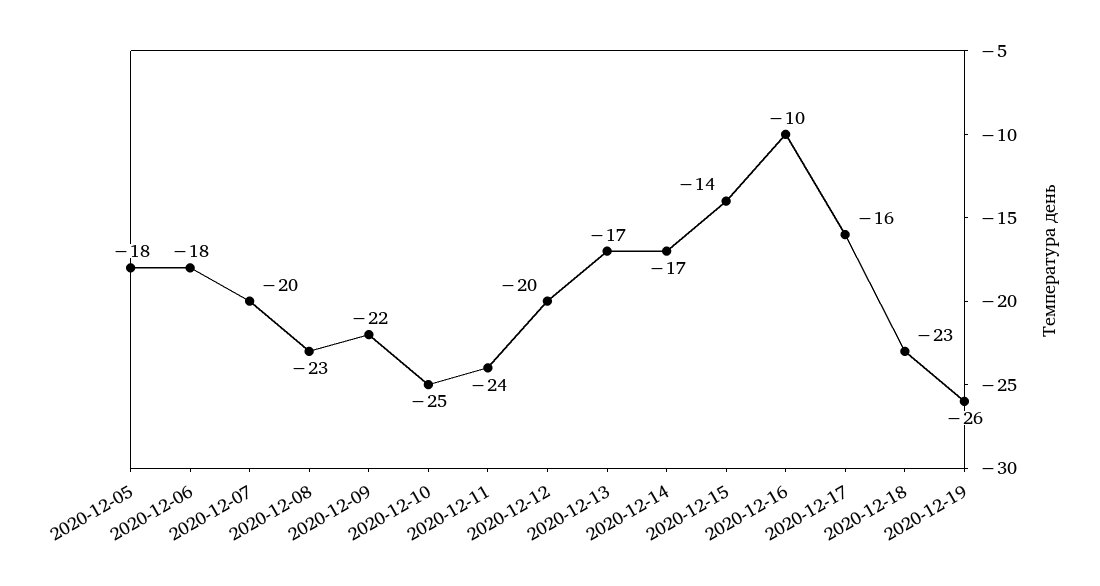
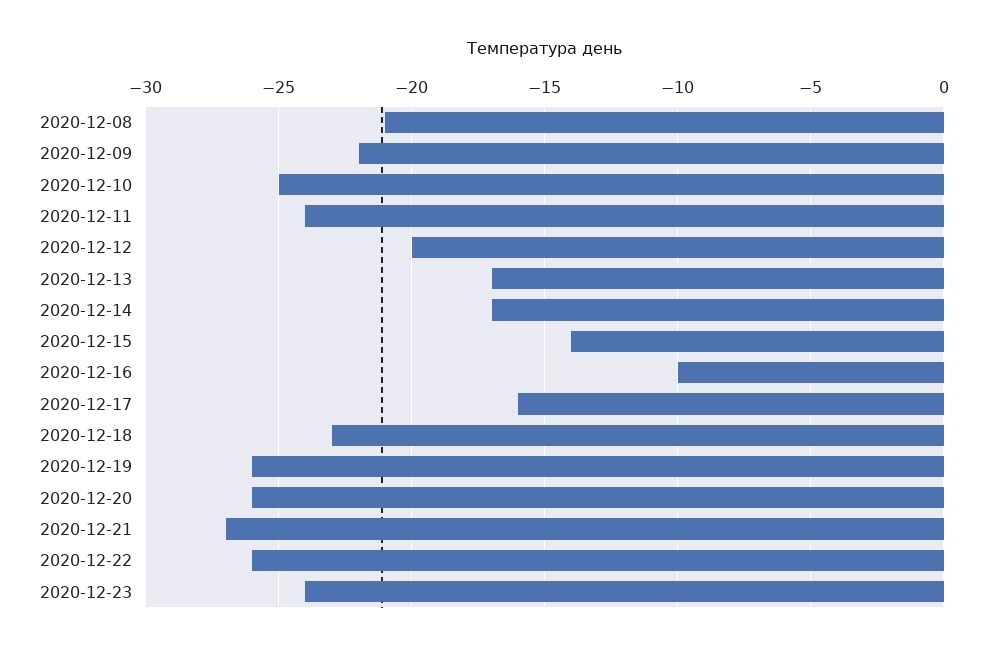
2020-12-05: -18 -> none
2020-12-06: -18 -> none
2020-12-07: -20 -> none
2020-12-08: -23 -> -21
2020-12-20: none -> -26
2020-12-21: none -> -27
2020-12-22: none -> -26
2020-12-23: none -> -24

